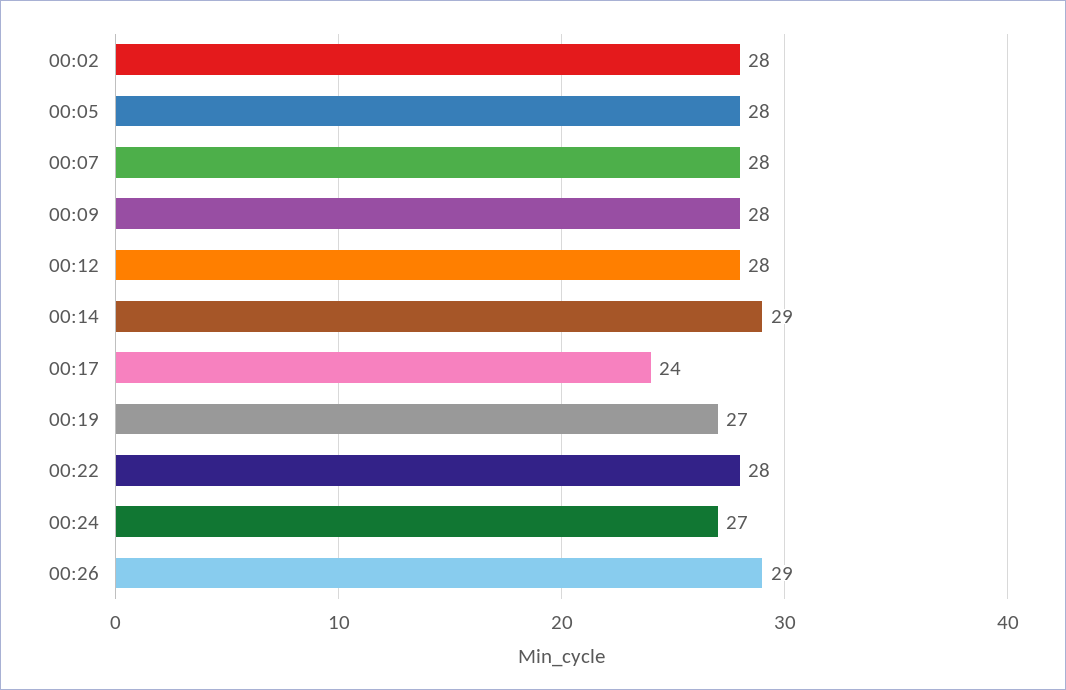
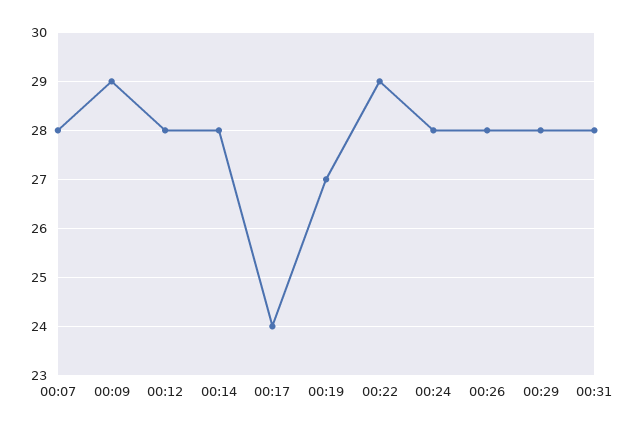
00:02: 28 -> none
00:05: 28 -> none
00:09: 28 -> 29
00:14: 29 -> 28
00:22: 28 -> 29
00:24: 27 -> 28
00:26: 29 -> 28
00:29: none -> 28
00:31: none -> 28

